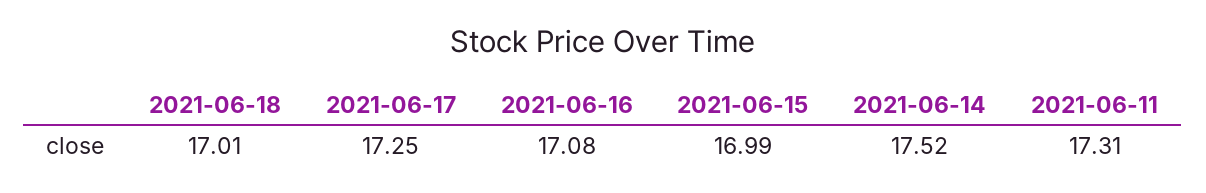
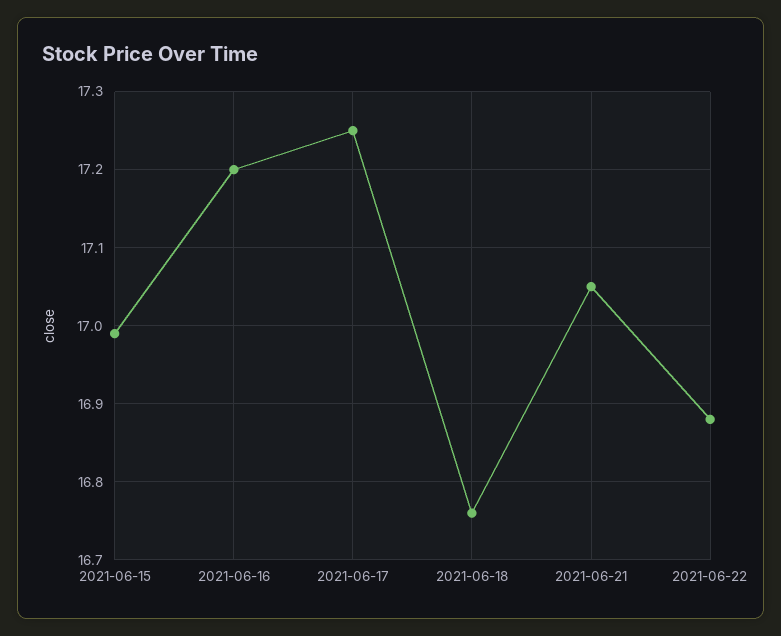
2021-06-18: 17.01 -> 16.76
2021-06-16: 17.08 -> 17.2
2021-06-14: 17.52 -> none
2021-06-11: 17.31 -> none
2021-06-21: none -> 17.05
2021-06-22: none -> 16.88

